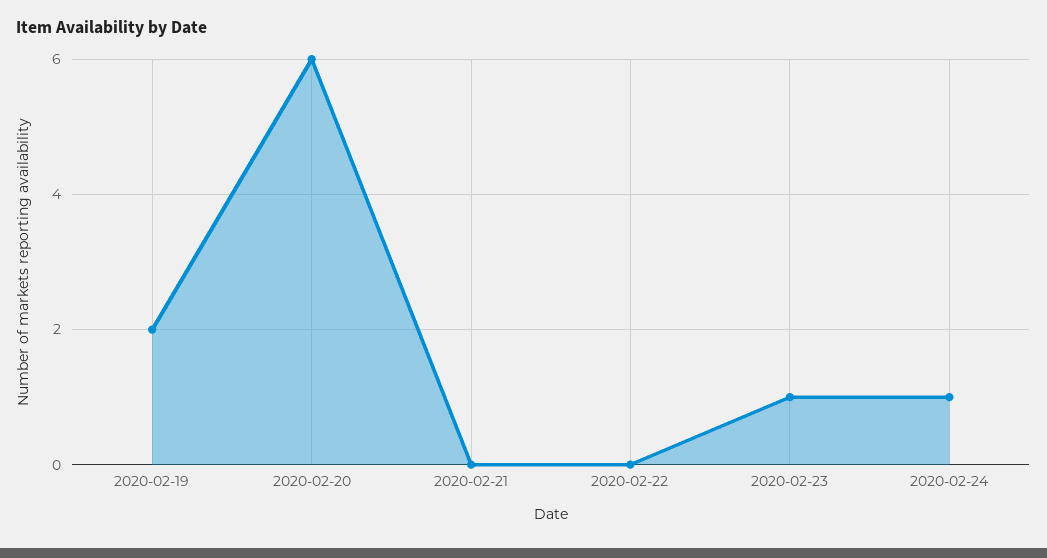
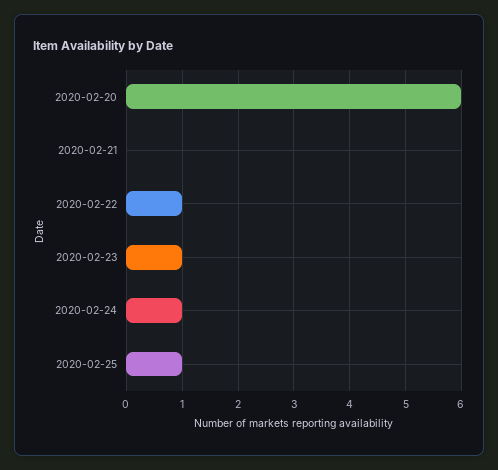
2020-02-19: 2 -> none
2020-02-22: 0 -> 1
2020-02-25: none -> 1

